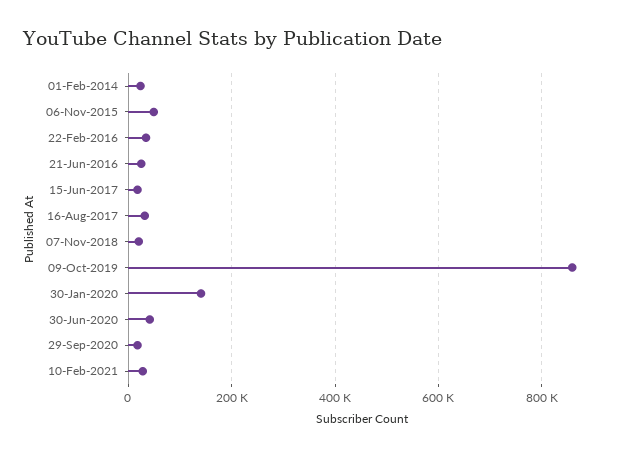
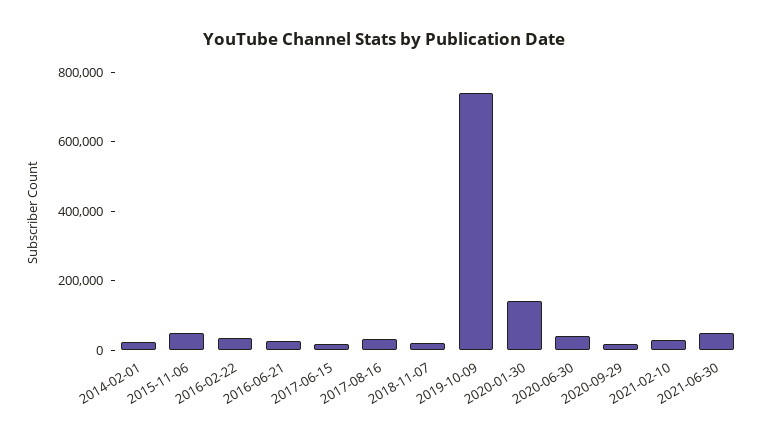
09-Oct-2019: 860000 -> 750000
2021-06-30: none -> 50000

